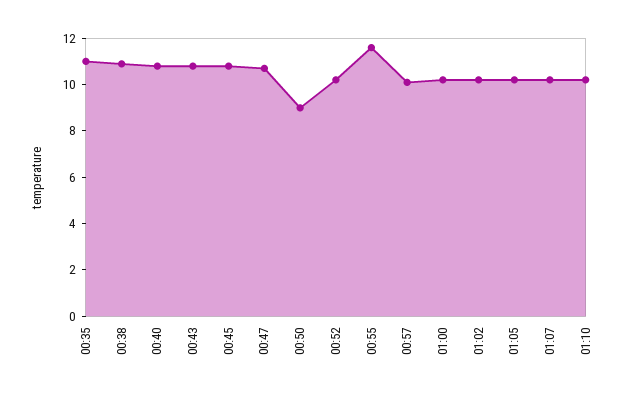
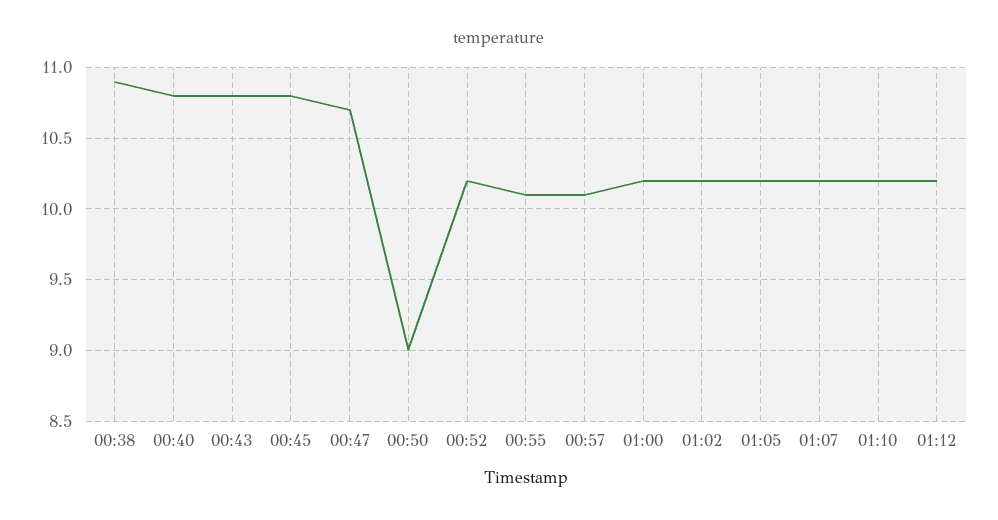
00:35: 11 -> none
00:55: 11.5 -> 10.1
01:12: none -> 10.2

